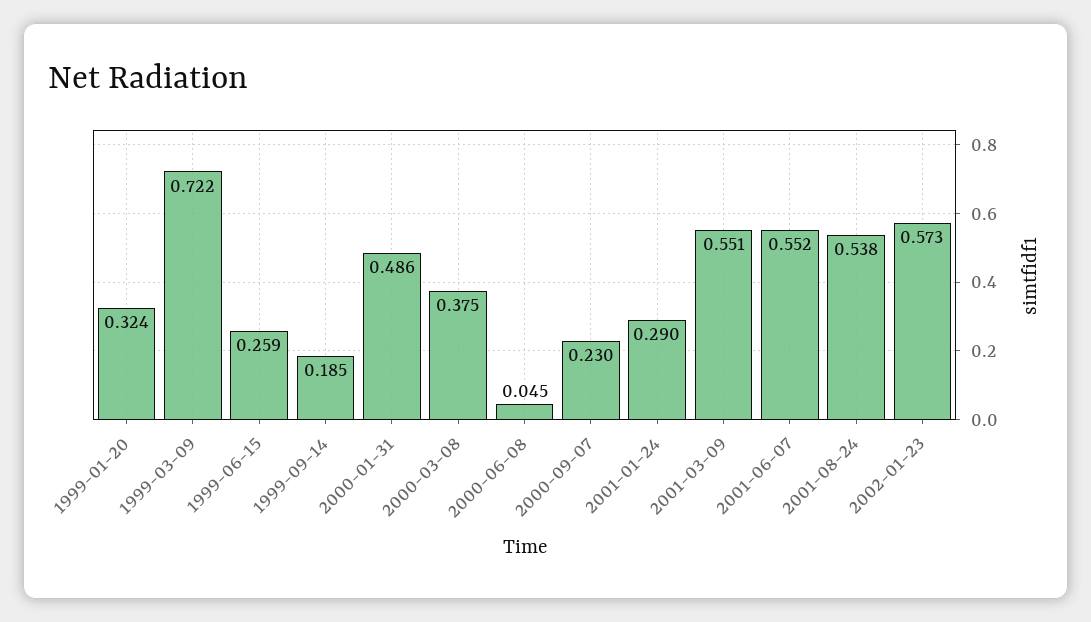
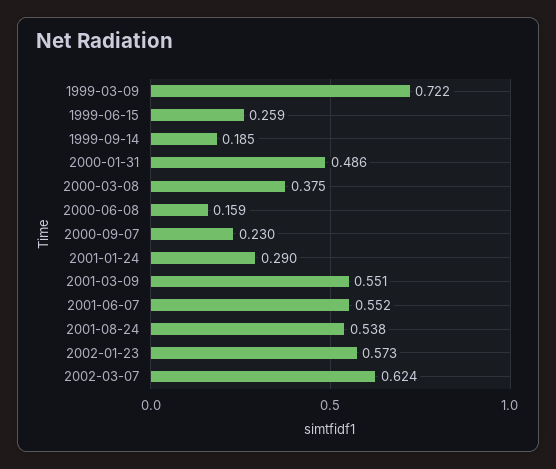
1999-01-20: 0.324 -> none
2000-06-08: 0.045 -> 0.159
2002-03-07: none -> 0.624

